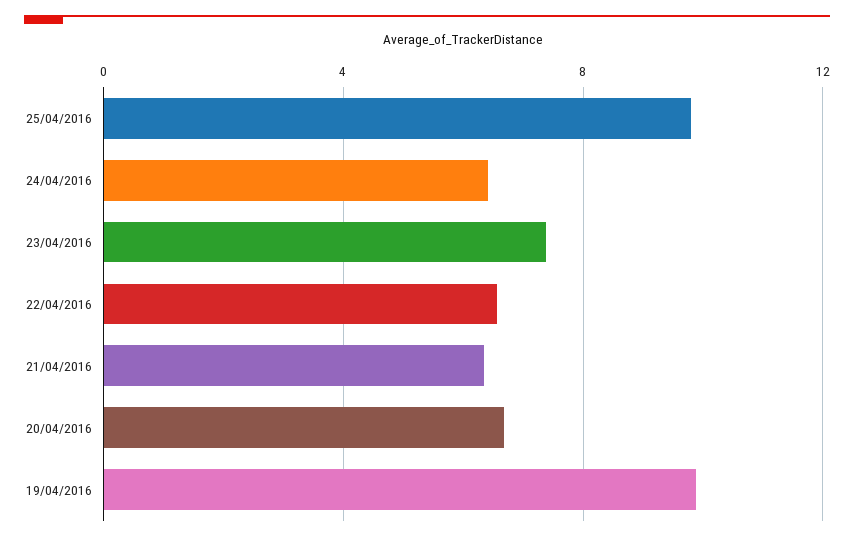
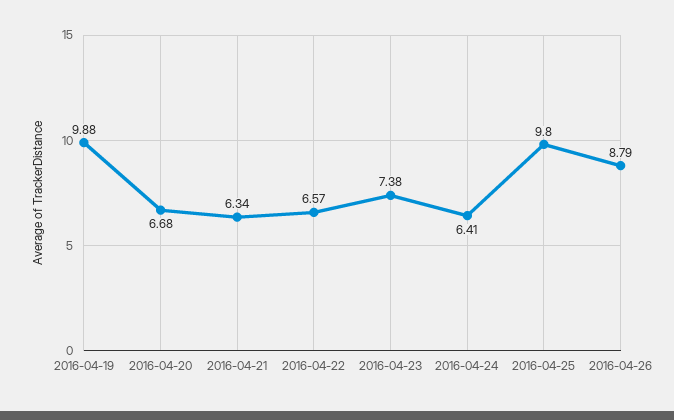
2016-04-26: none -> 8.79

